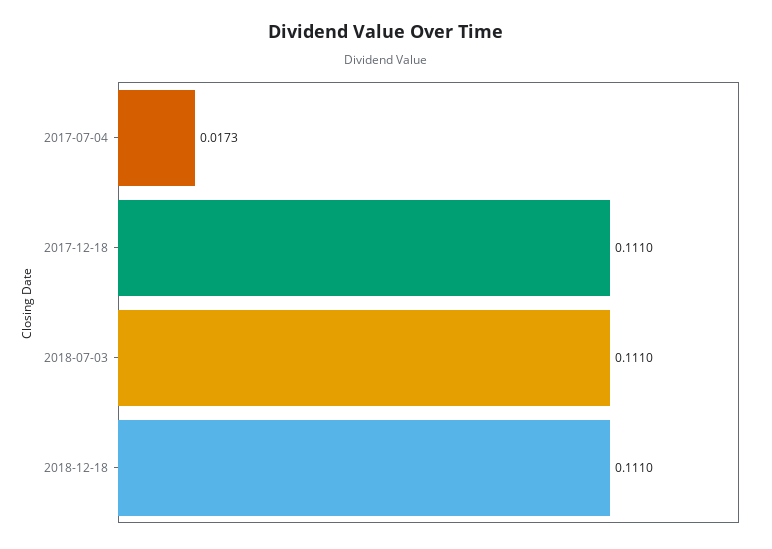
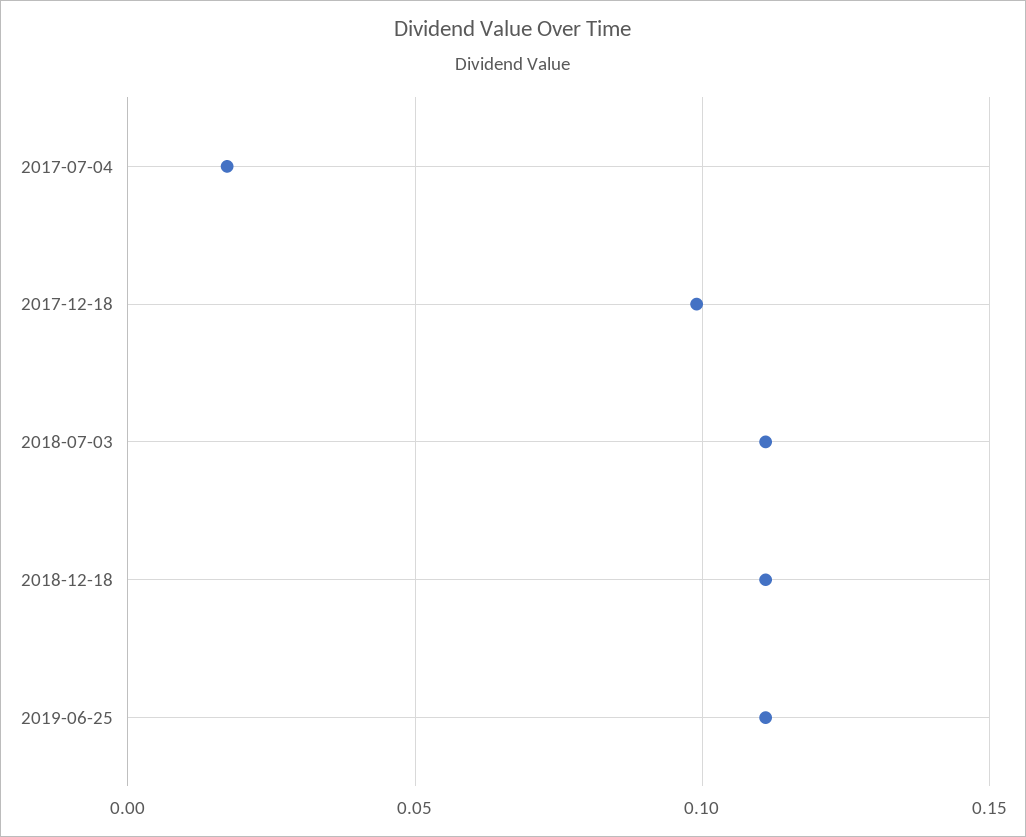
2017-12-18: 0.111 -> 0.1
2019-06-25: none -> 0.11

